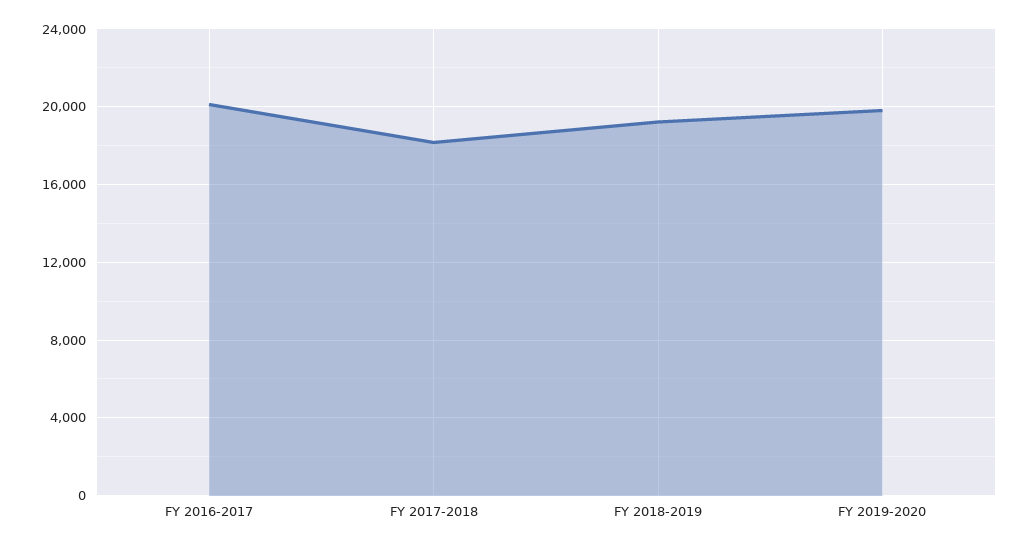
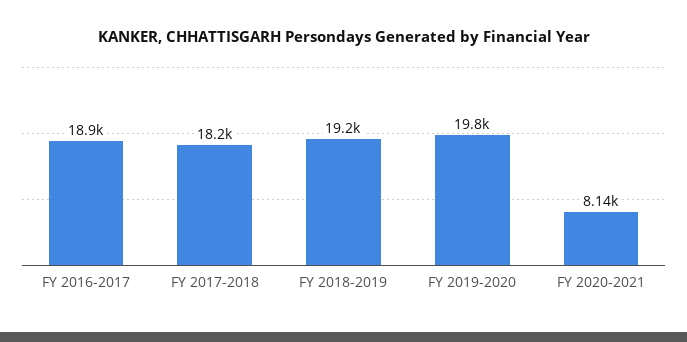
FY 2016-2017: 20000 -> 18900
FY 2020-2021: none -> 8140

